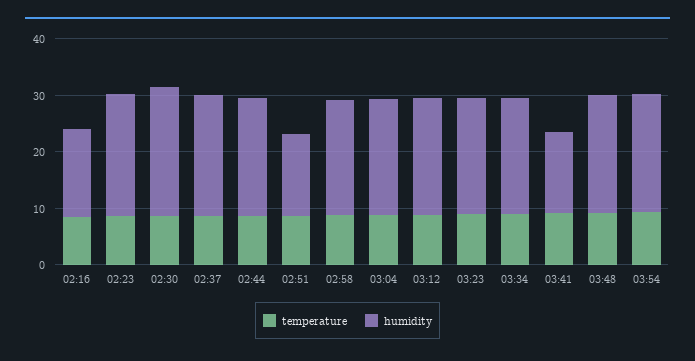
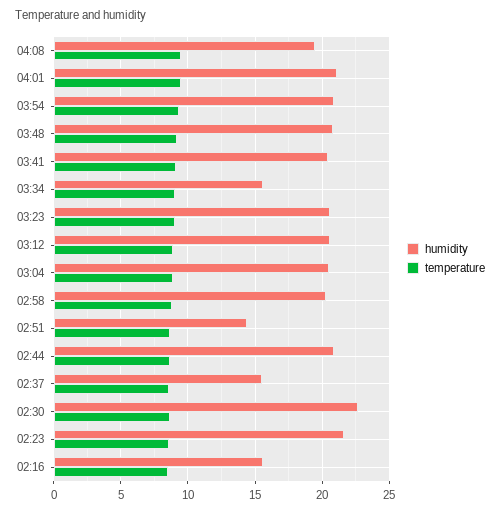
humidity, 02:37: 22 -> 15.5
humidity, 03:34: 20 -> 15.5
humidity, 03:41: 14 -> 20.5
humidity, 04:08: none -> 19.5
temperature, 04:08: none -> 9.5
humidity, 04:01: none -> 21
temperature, 04:01: none -> 9.5

